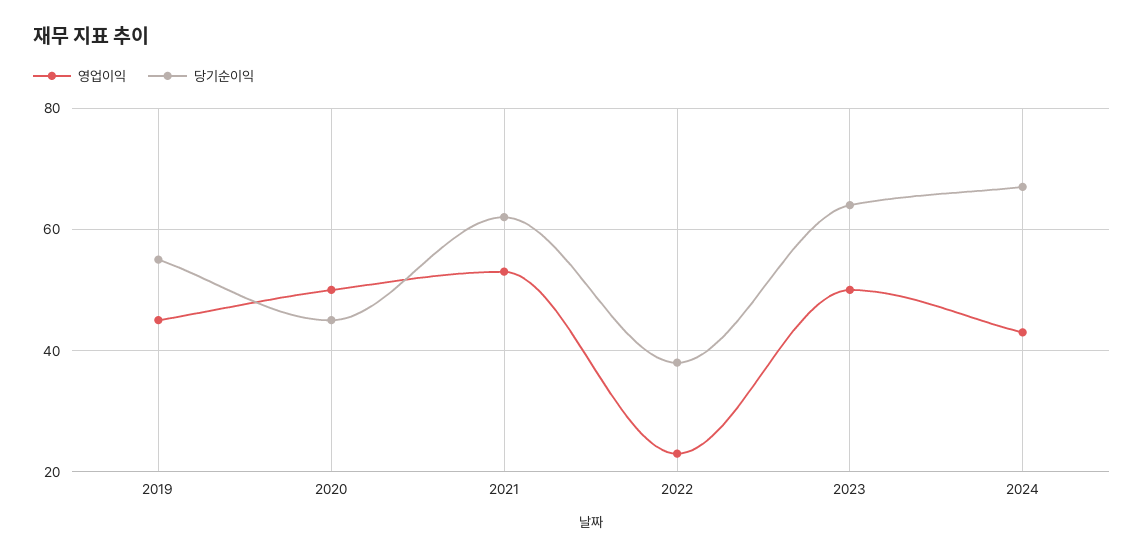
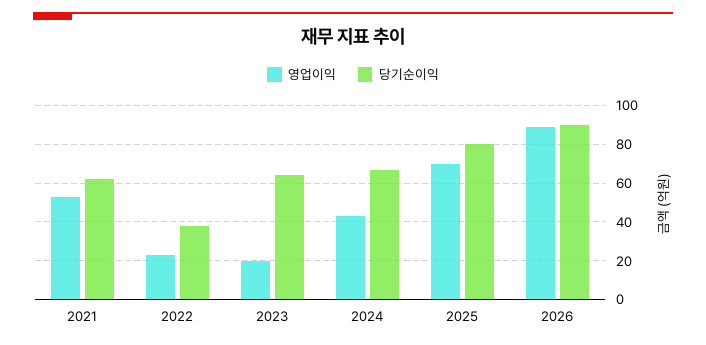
영업이익, 2019: 45 -> none
당기순이익, 2019: 55 -> none
영업이익, 2020: 50 -> none
당기순이익, 2020: 45 -> none
영업이익, 2023: 50 -> 20
영업이익, 2025: none -> 70
당기순이익, 2025: none -> 80
영업이익, 2026: none -> 90
당기순이익, 2026: none -> 90

